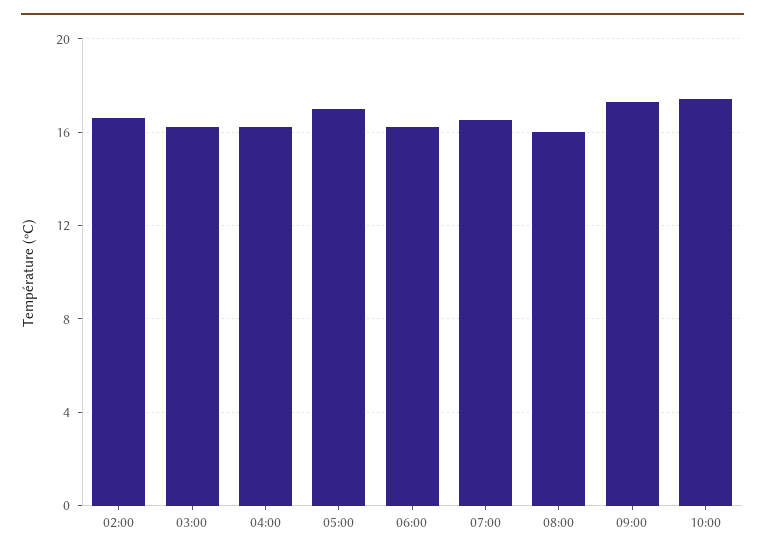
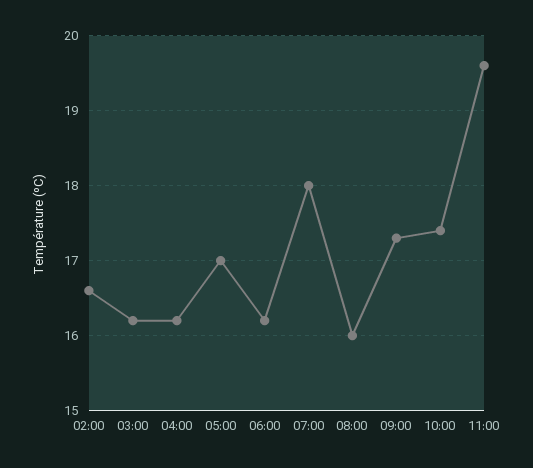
07:00: 16.5 -> 18
11:00: none -> 19.6

